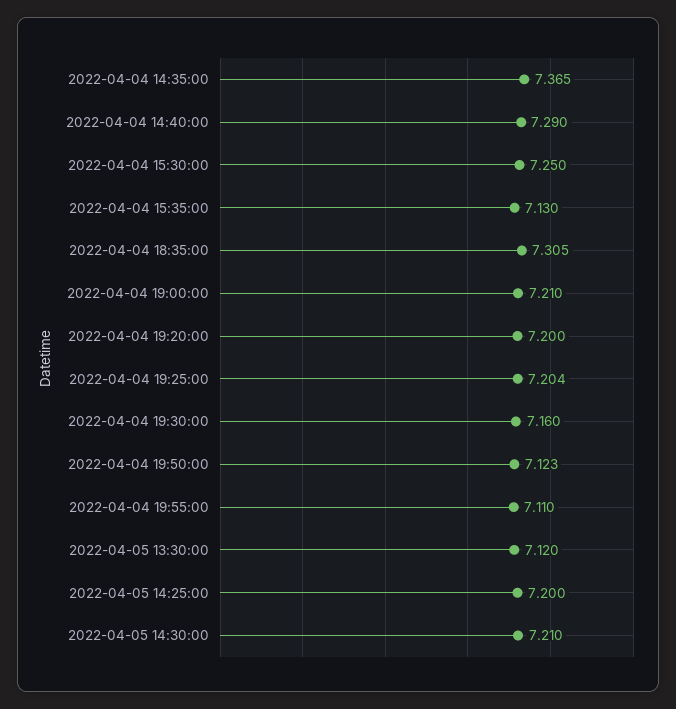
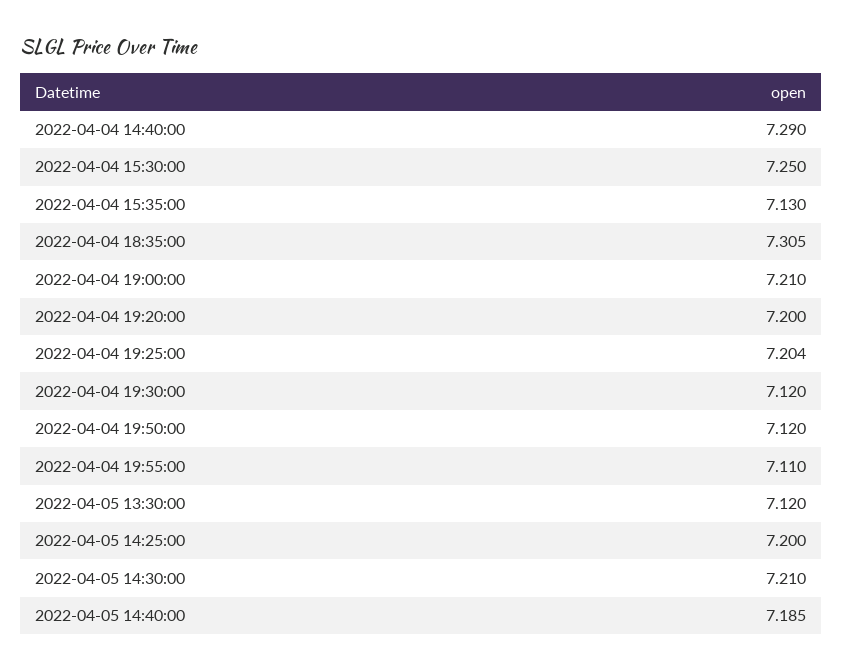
2022-04-04 14:35:00: 7.365 -> none
2022-04-04 19:30:00: 7.16 -> 7.12
2022-04-04 19:50:00: 7.123 -> 7.12
2022-04-05 14:40:00: none -> 7.185

